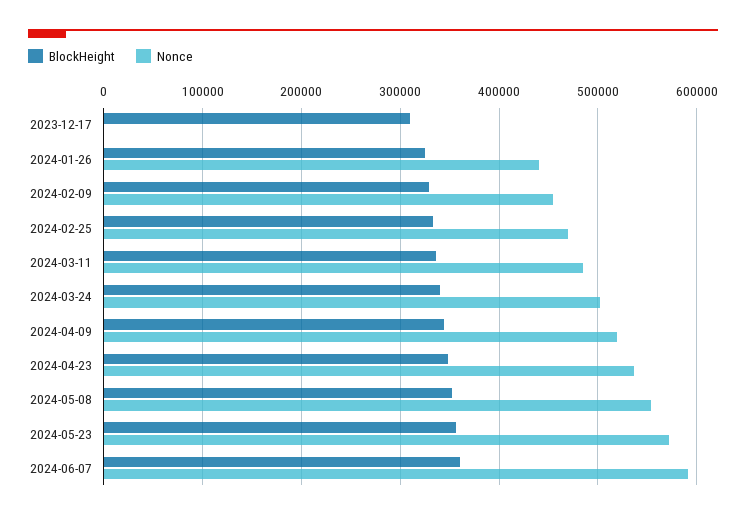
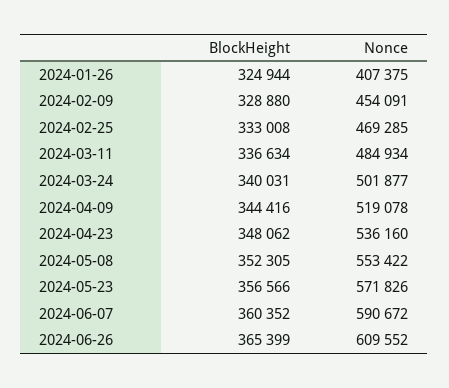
BlockHeight, 2023-12-17: 310000 -> none
Nonce, 2023-12-17: 0 -> none
Nonce, 2024-01-26: 440000 -> 407375
BlockHeight, 2024-06-26: none -> 365399
Nonce, 2024-06-26: none -> 609552

